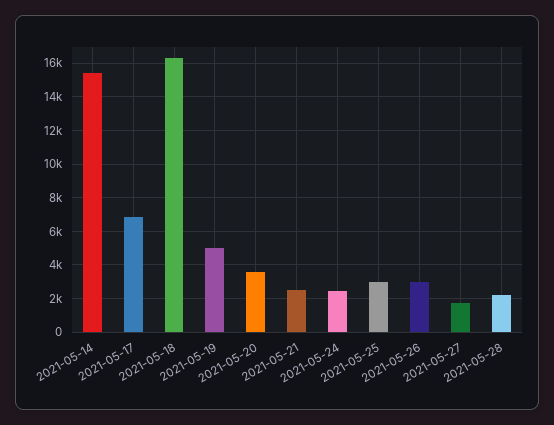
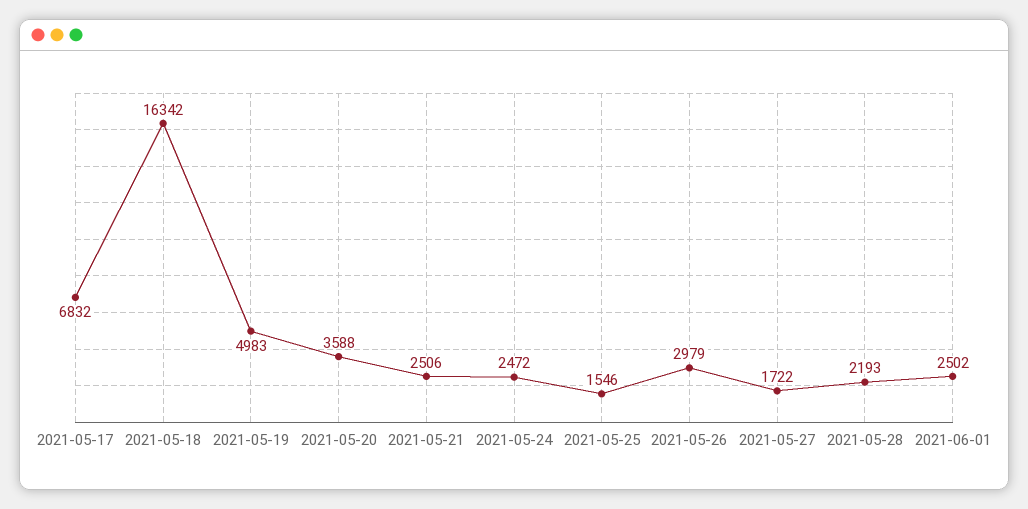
2021-05-14: 15500 -> none
2021-05-25: 3000 -> 1546
2021-06-01: none -> 2502

